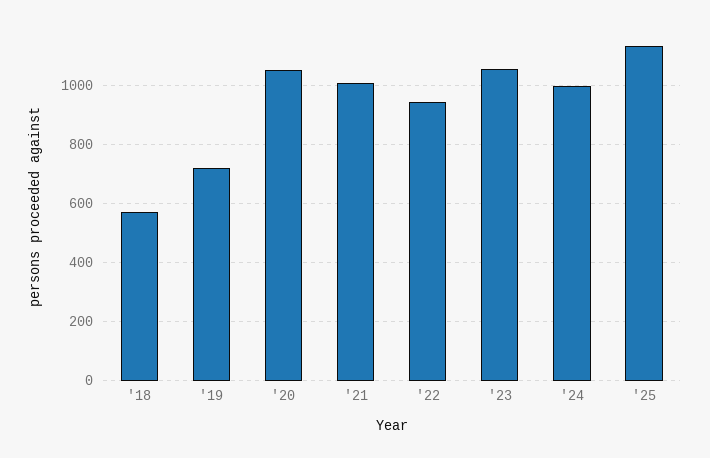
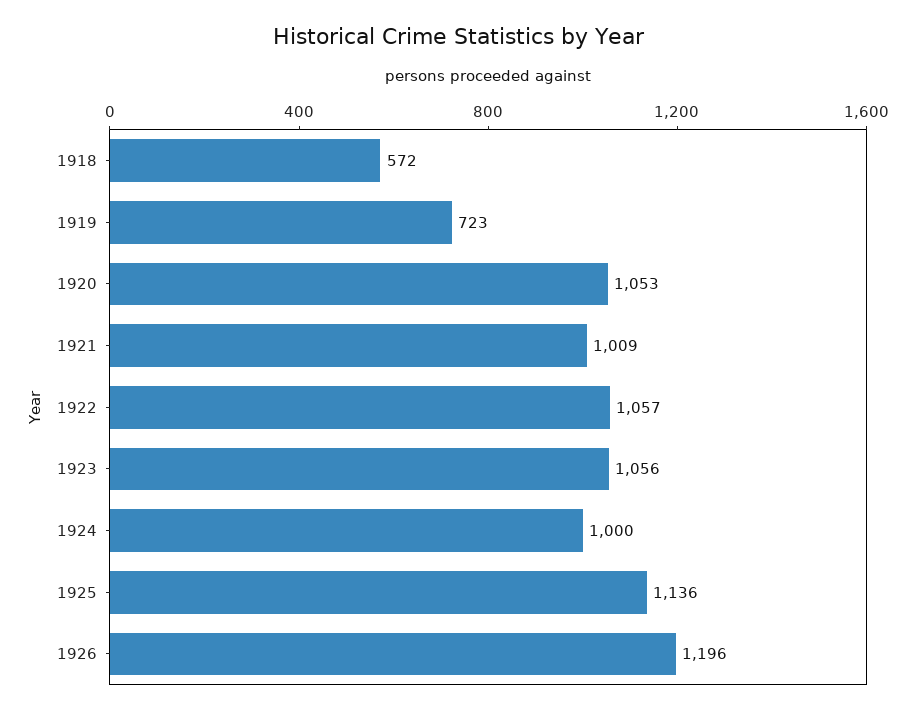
'22: 950 -> 1057
1926: none -> 1196

